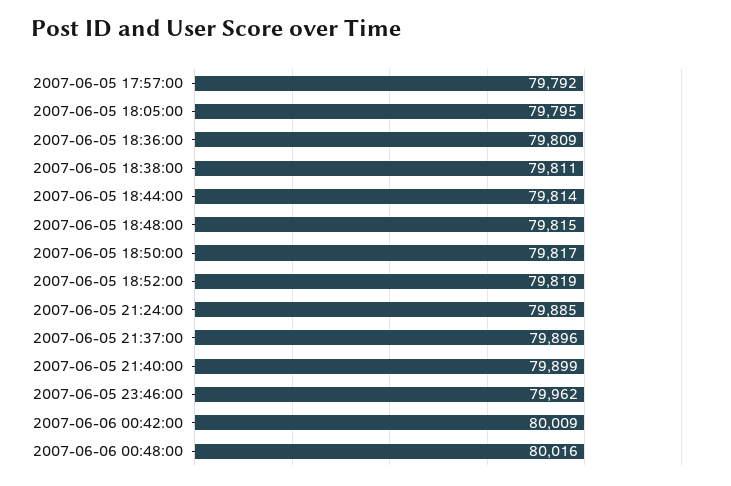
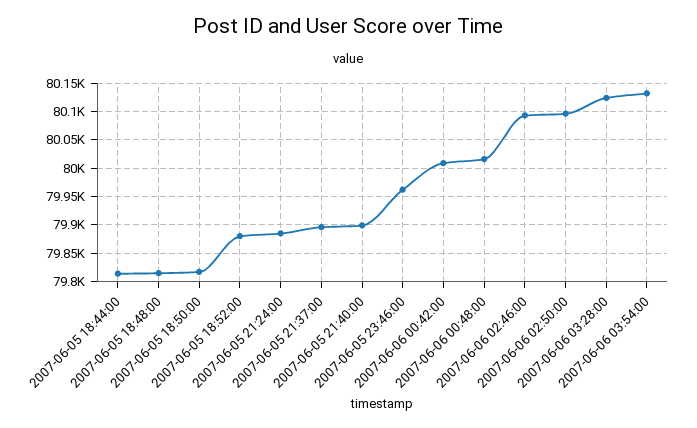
2007-06-05 17:57:00: 79792 -> none
2007-06-05 18:05:00: 79795 -> none
2007-06-05 18:36:00: 79809 -> none
2007-06-05 18:38:00: 79811 -> none
2007-06-05 18:52:00: 79819 -> 79875
2007-06-06 02:46:00: none -> 80100
2007-06-06 02:50:00: none -> 80100
2007-06-06 03:28:00: none -> 80125
2007-06-06 03:54:00: none -> 80125

